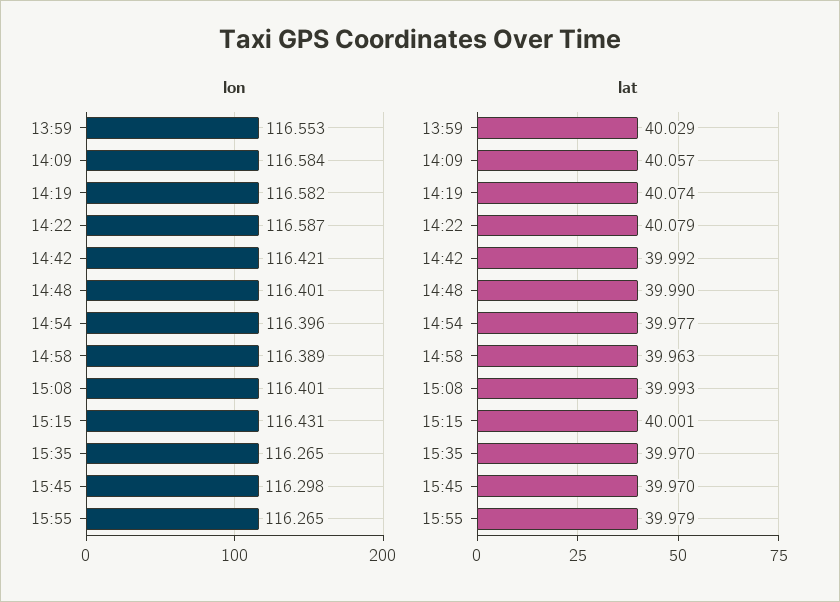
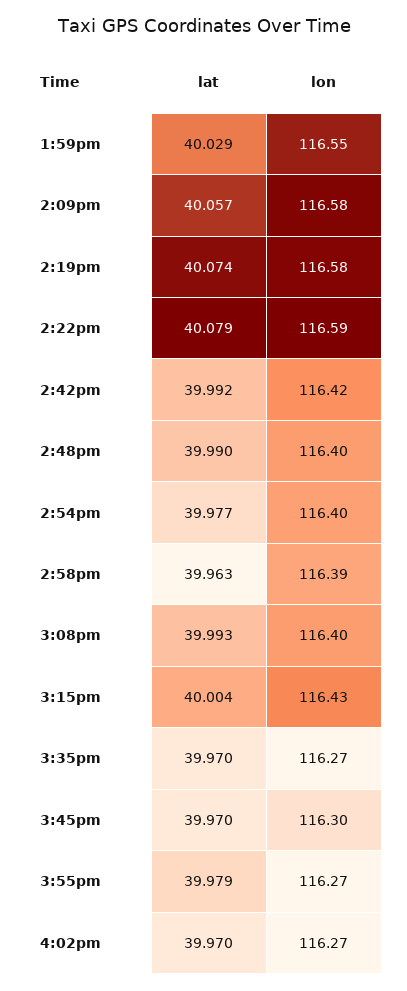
lat, 15:15: 40.001 -> 40.004
lat, 4:02pm: none -> 39.97
lon, 4:02pm: none -> 116.27

